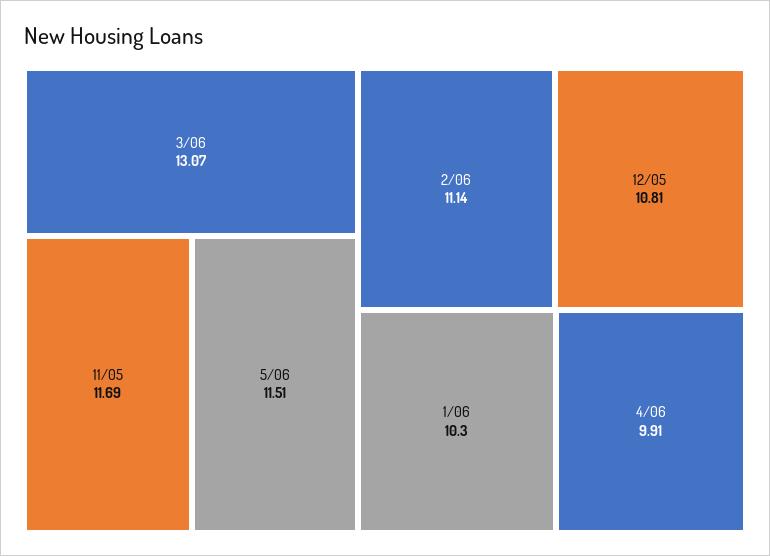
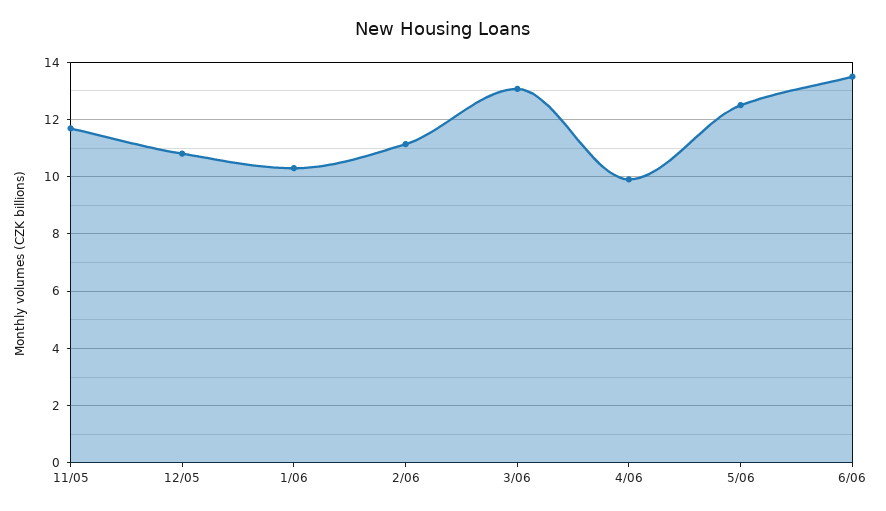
5/06: 11.51 -> 12.5
6/06: none -> 13.5

